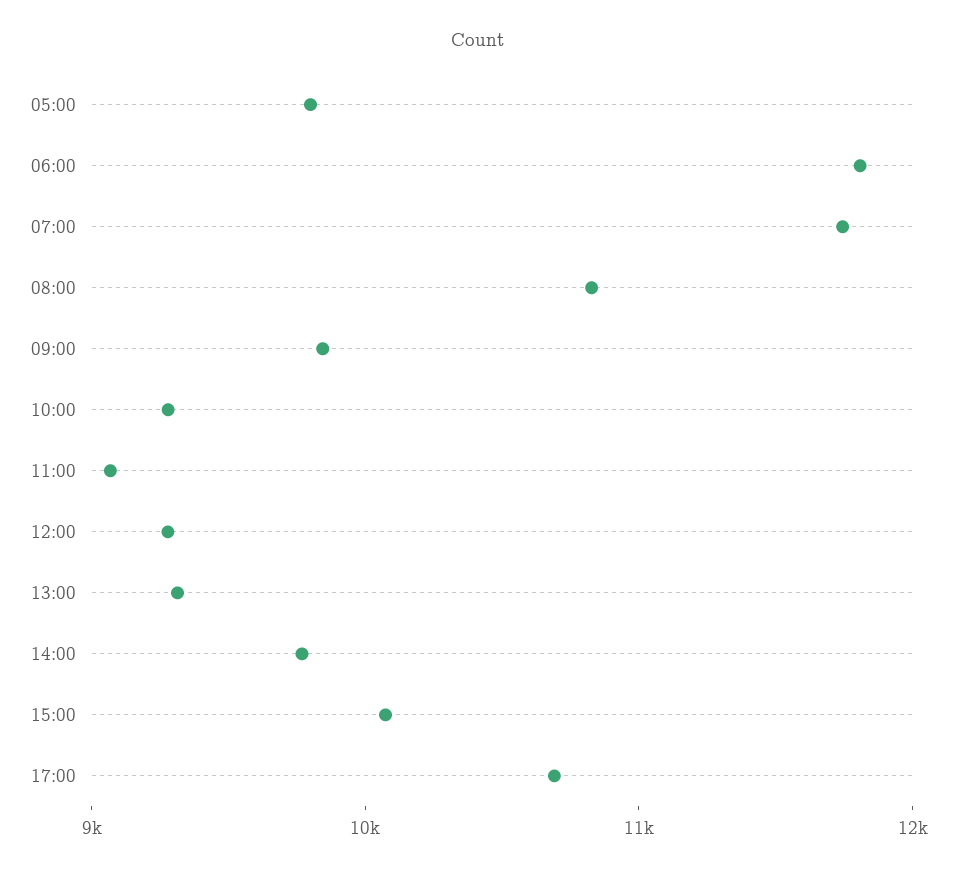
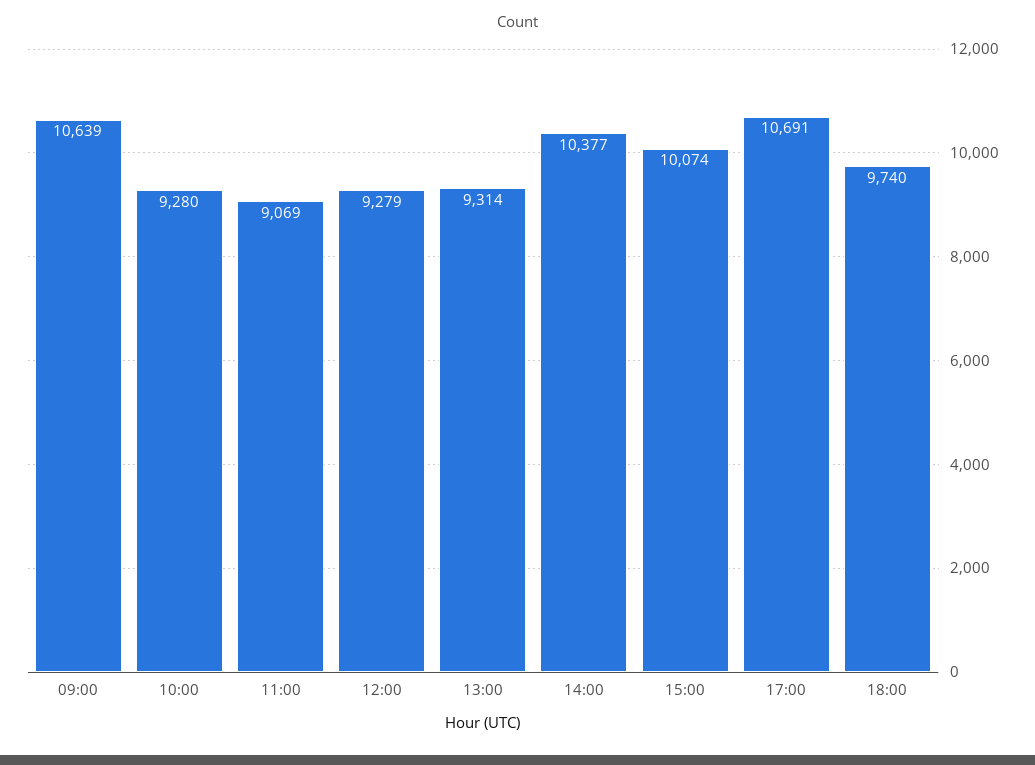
05:00: 9800 -> none
06:00: 11800 -> none
07:00: 11800 -> none
08:00: 10800 -> none
09:00: 9800 -> 10639
14:00: 9800 -> 10377
18:00: none -> 9740

